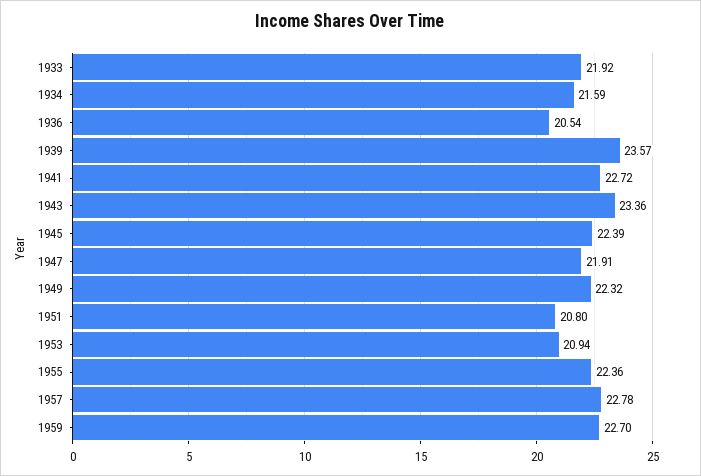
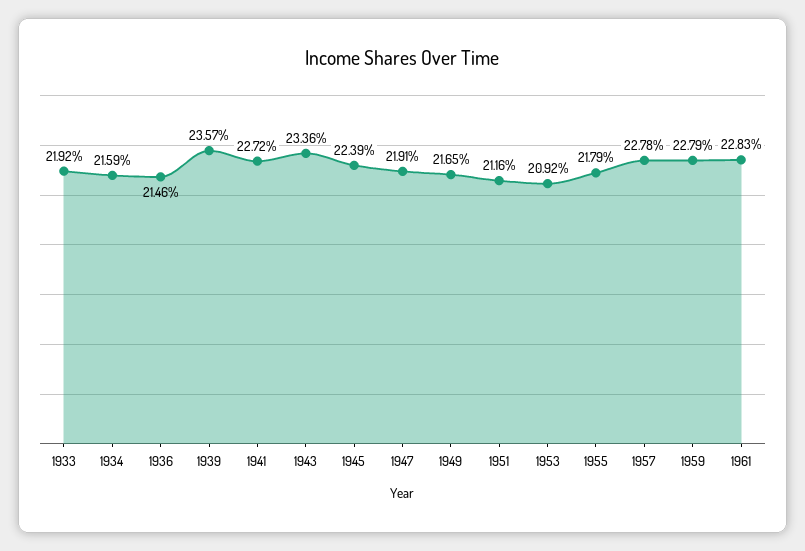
1936: 20.54 -> 21.46
1949: 22.32 -> 21.65
1951: 20.8 -> 21.16
1953: 20.94 -> 20.92
1955: 22.36 -> 21.79
1959: 22.7 -> 22.79
1961: none -> 22.83

